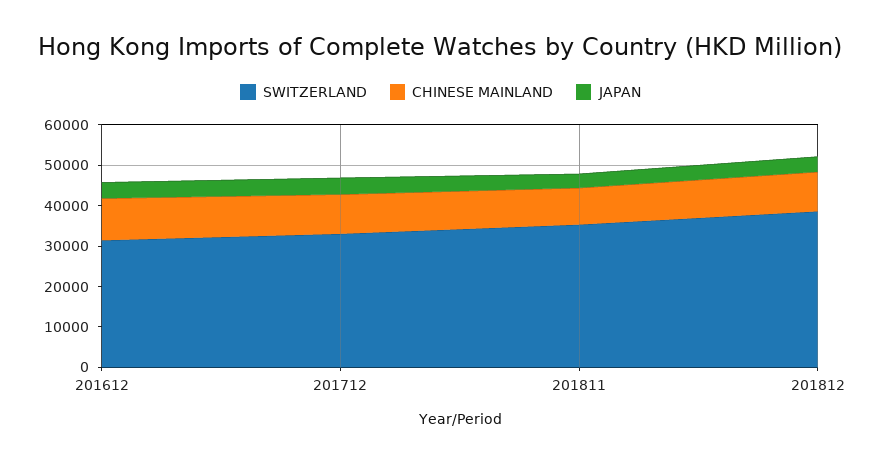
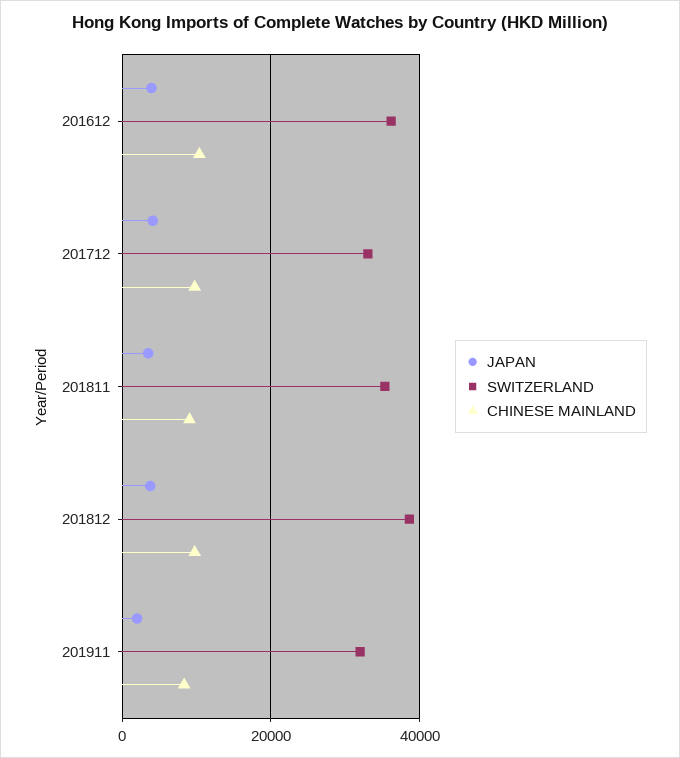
SWITZERLAND, 201612: 32000 -> 36000
JAPAN, 201911: none -> 2000
SWITZERLAND, 201911: none -> 32000
CHINESE MAINLAND, 201911: none -> 8000

